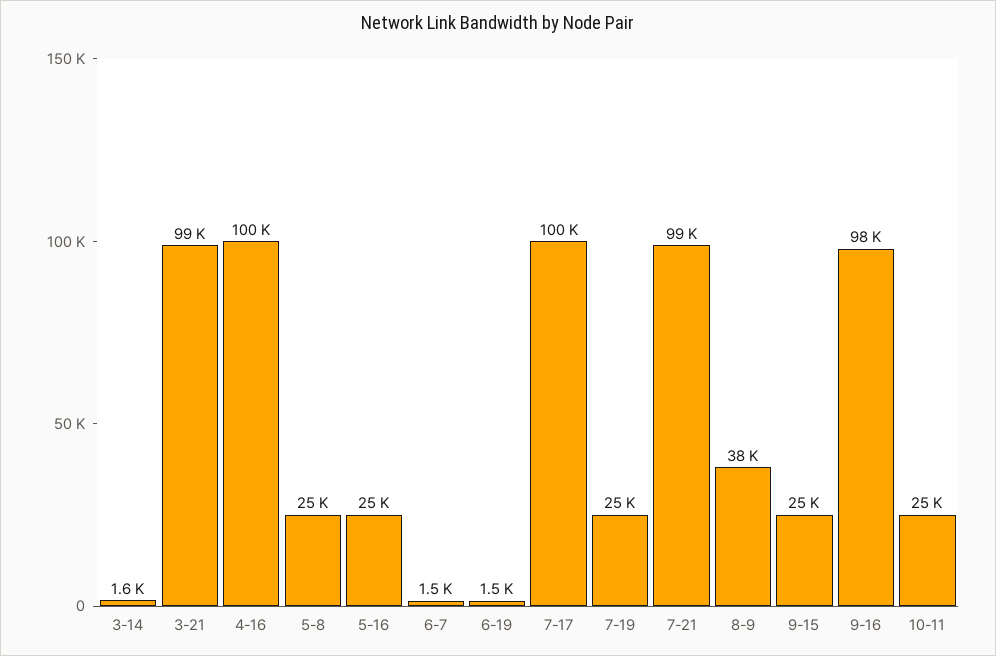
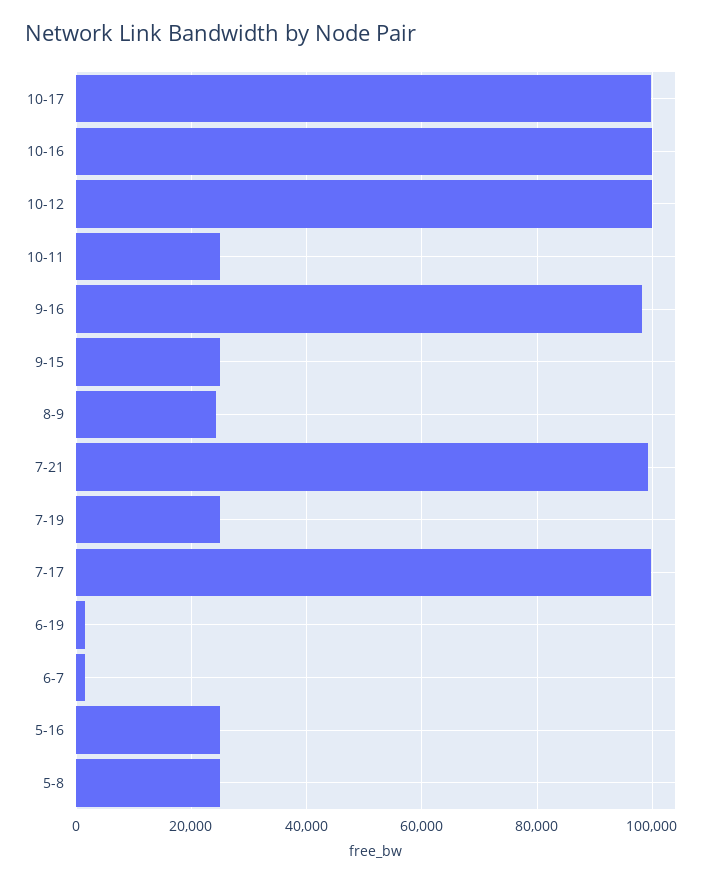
3-14: 1600 -> none
3-21: 99000 -> none
4-16: 100000 -> none
8-9: 38000 -> 24000
10-17: none -> 100000
10-16: none -> 100000
10-12: none -> 100000

